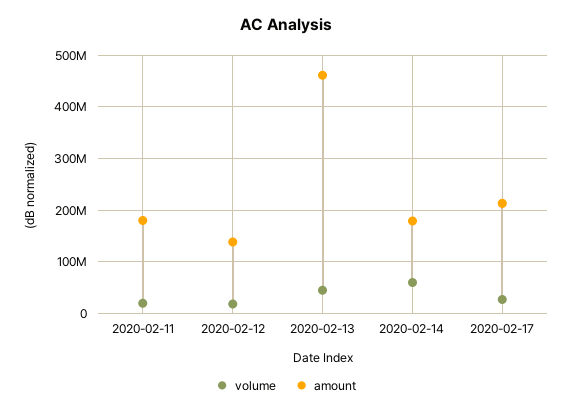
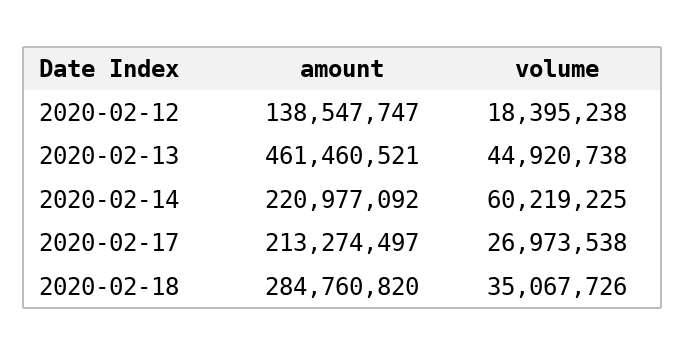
volume, 2020-02-11: 20000000 -> none
amount, 2020-02-11: 180000000 -> none
amount, 2020-02-14: 180000000 -> 220977092
amount, 2020-02-18: none -> 284760820
volume, 2020-02-18: none -> 35067726

